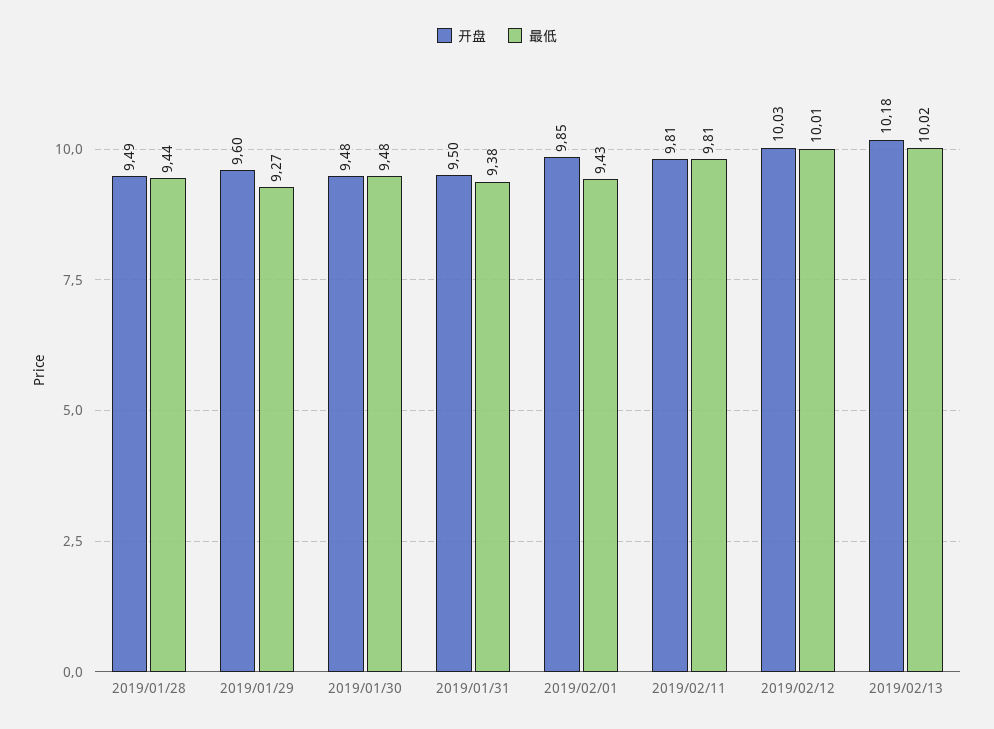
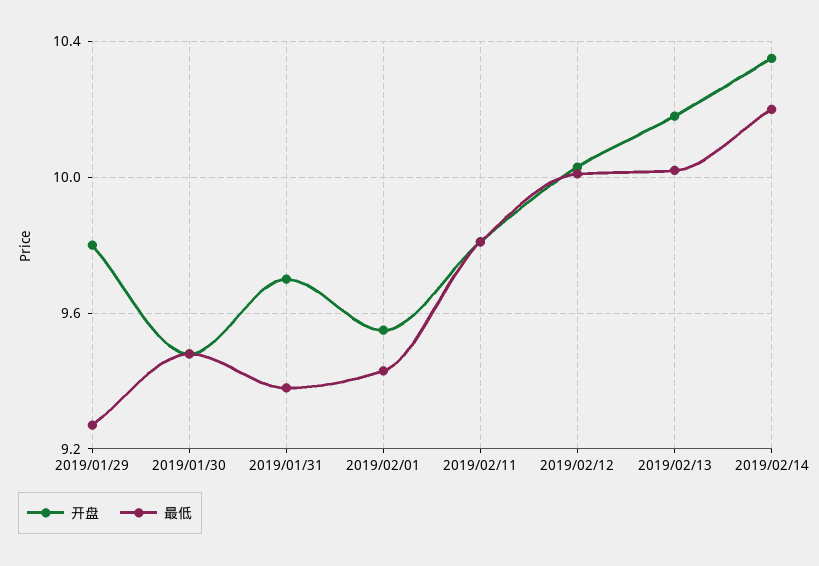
开盘, 2019/01/28: 9.49 -> none
最低, 2019/01/28: 9.44 -> none
开盘, 2019/01/29: 9.6 -> 9.8
开盘, 2019/01/31: 9.5 -> 9.7
开盘, 2019/02/01: 9.85 -> 9.55
开盘, 2019/02/14: none -> 10.35
最低, 2019/02/14: none -> 10.2

